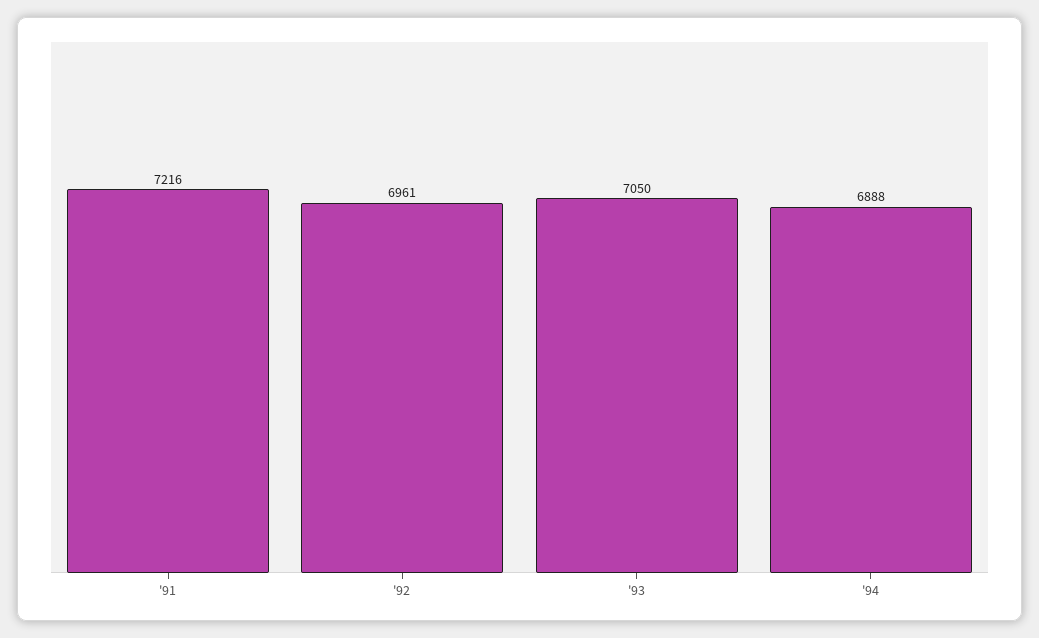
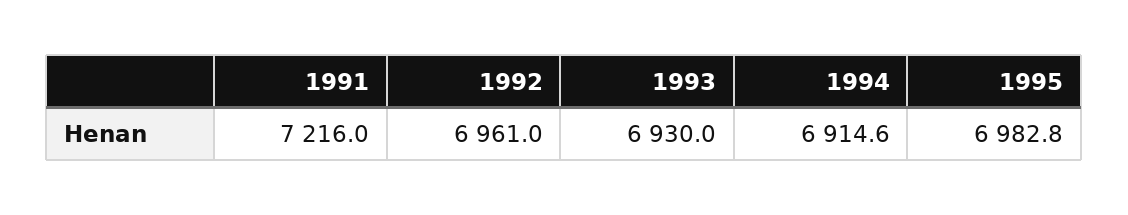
'93: 7050 -> 6930
'94: 6888 -> 6914.6
1995: none -> 6982.8

